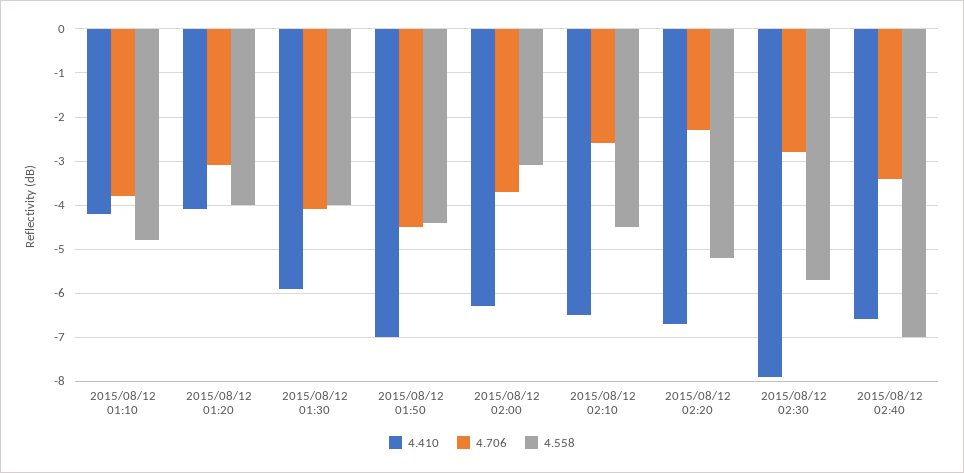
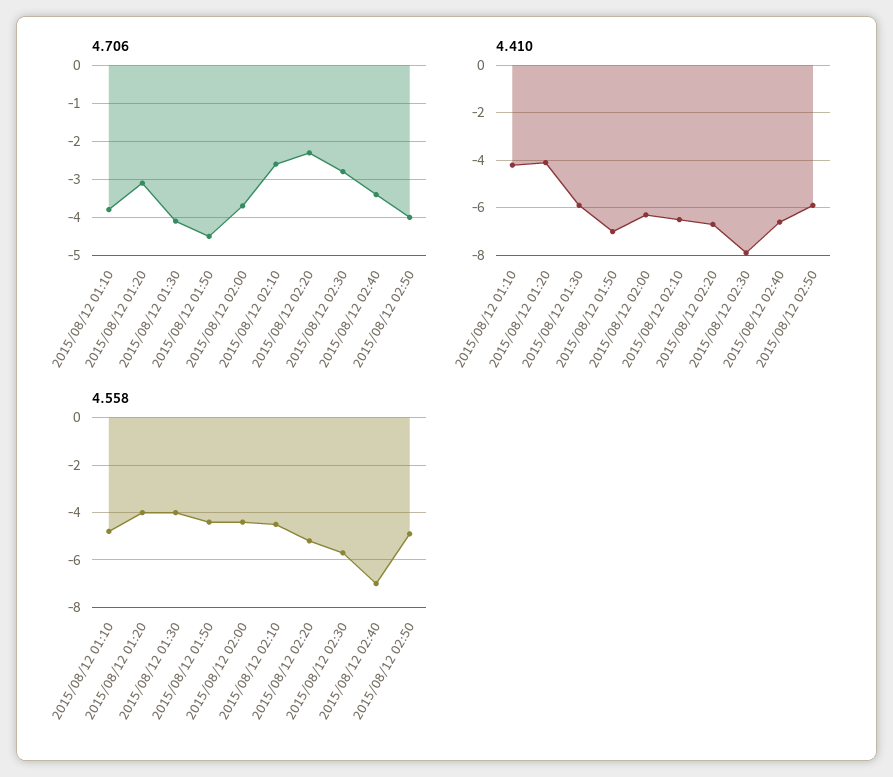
4.558, 2015/08/12 02:00: -3 -> -4.5
4.706, 2015/08/12 02:50: none -> -4
4.410, 2015/08/12 02:50: none -> -6
4.558, 2015/08/12 02:50: none -> -5

